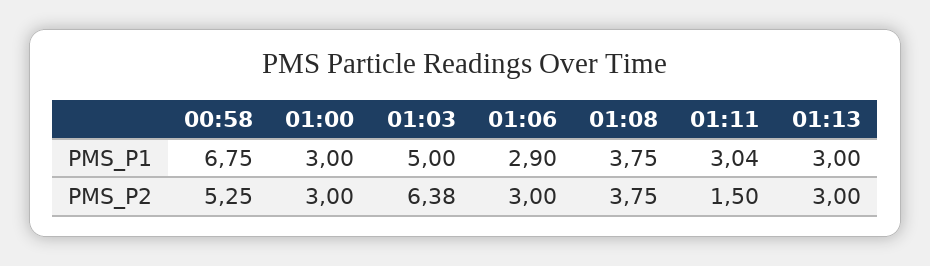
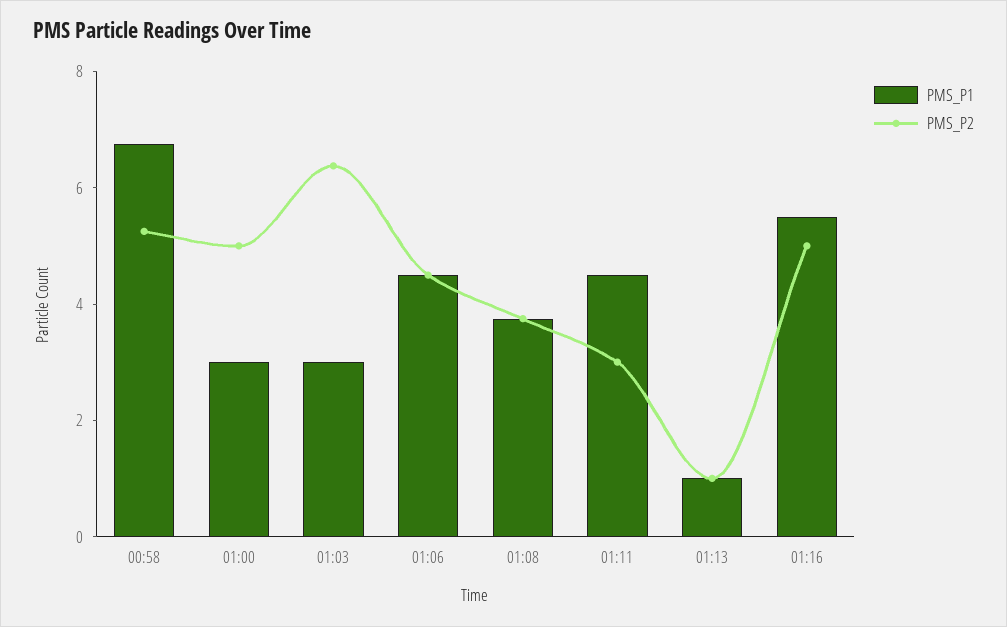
PMS_P1, 01:03: 5 -> 3
PMS_P1, 01:06: 2.9 -> 4.5
PMS_P1, 01:11: 3.04 -> 4.5
PMS_P1, 01:13: 3 -> 1
PMS_P2, 01:00: 3 -> 5
PMS_P2, 01:06: 3 -> 4.5
PMS_P2, 01:11: 1.5 -> 3
PMS_P2, 01:13: 3 -> 1
PMS_P1, 01:16: none -> 5.5
PMS_P2, 01:16: none -> 5

